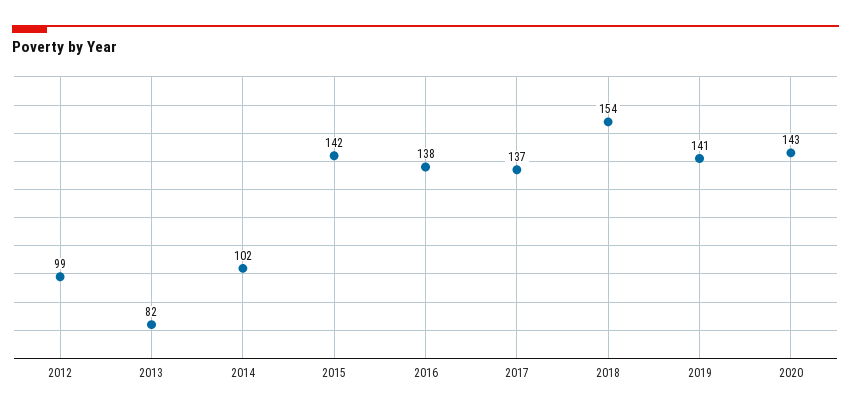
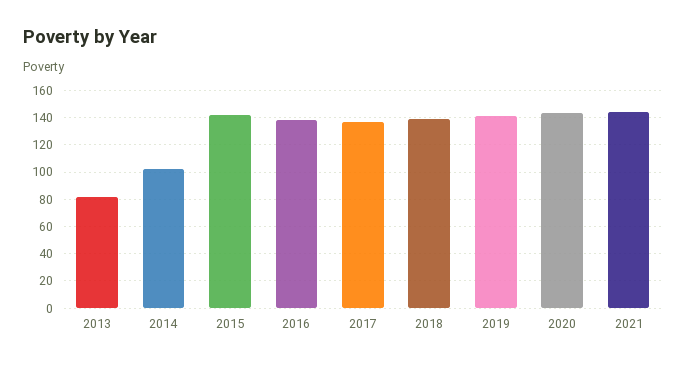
2012: 99 -> none
2018: 154 -> 140
2021: none -> 145

